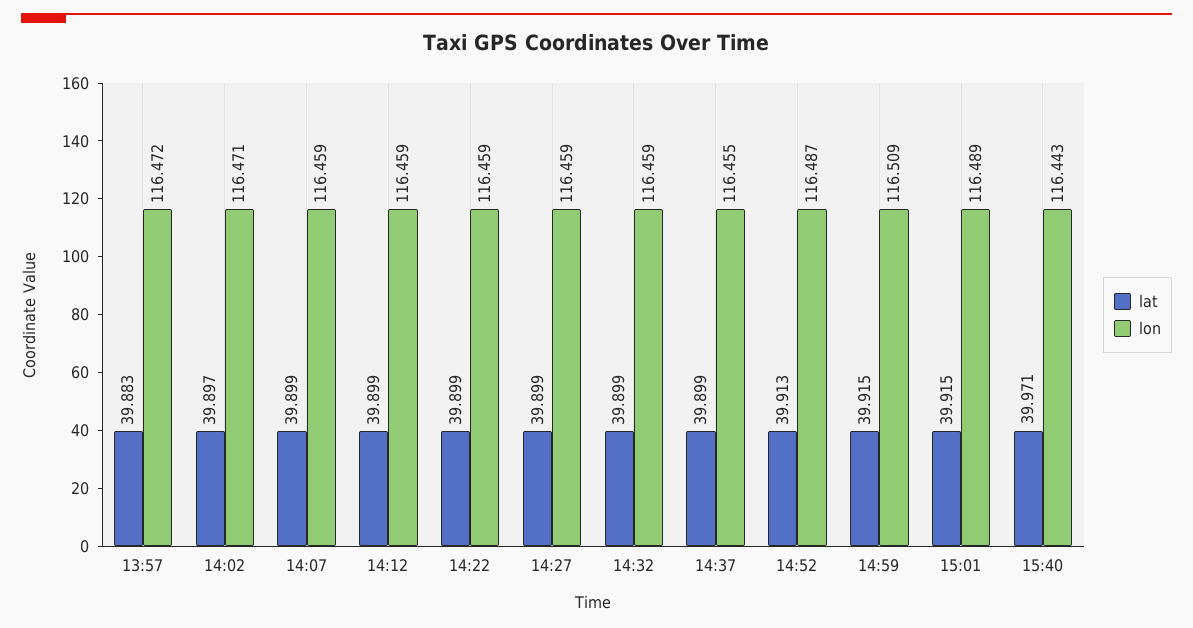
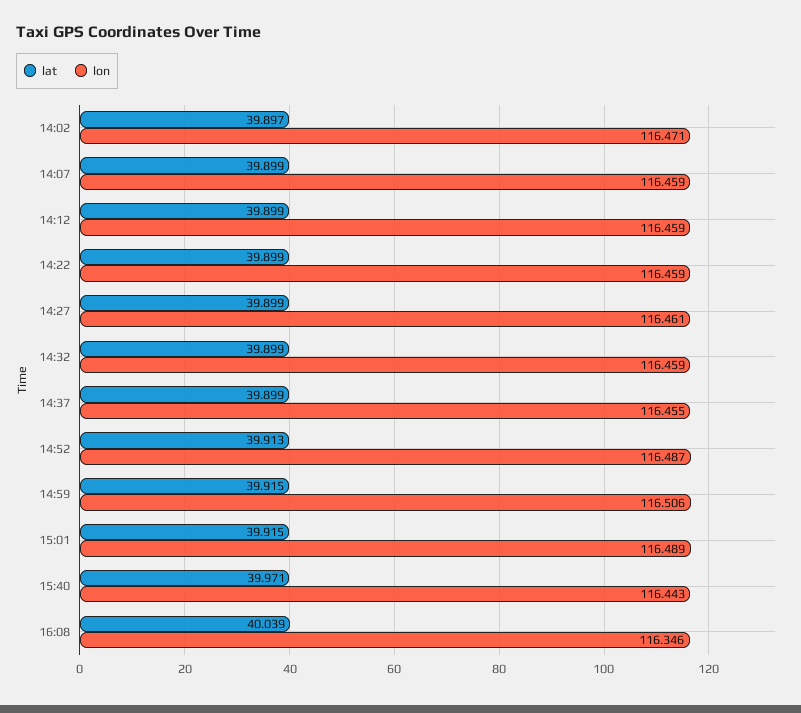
lat, 13:57: 39.883 -> none
lon, 13:57: 116.472 -> none
lon, 14:27: 116.459 -> 116.461
lon, 14:59: 116.509 -> 116.506
lat, 16:08: none -> 40.039
lon, 16:08: none -> 116.346

